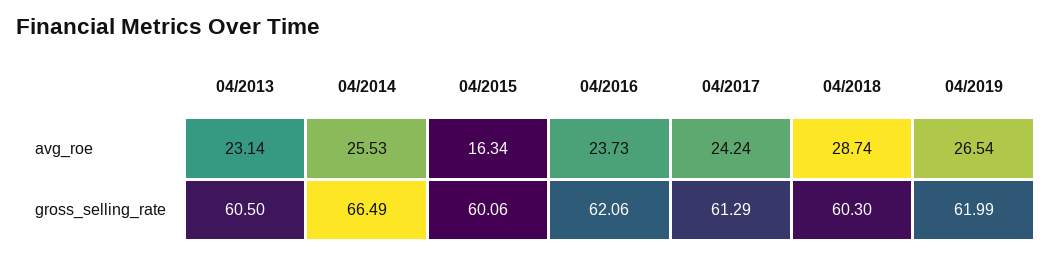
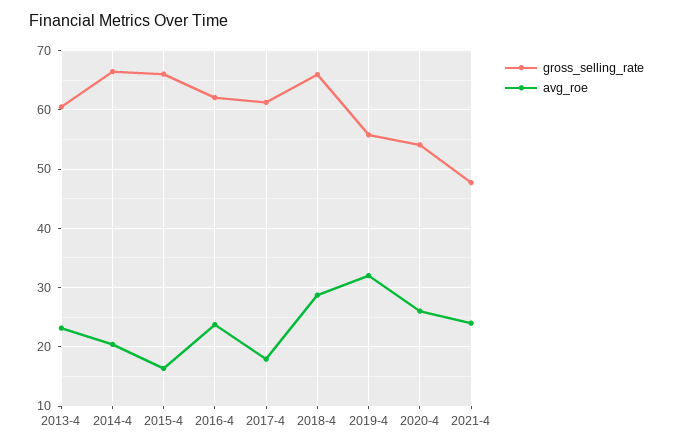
avg_roe, 04/2014: 25.53 -> 20
avg_roe, 04/2017: 24.24 -> 18
avg_roe, 04/2019: 26.54 -> 32
gross_selling_rate, 04/2015: 60.06 -> 66
gross_selling_rate, 04/2018: 60.3 -> 66
gross_selling_rate, 04/2019: 61.99 -> 56
gross_selling_rate, 2020-4: none -> 54
avg_roe, 2020-4: none -> 26
gross_selling_rate, 2021-4: none -> 48
avg_roe, 2021-4: none -> 24

